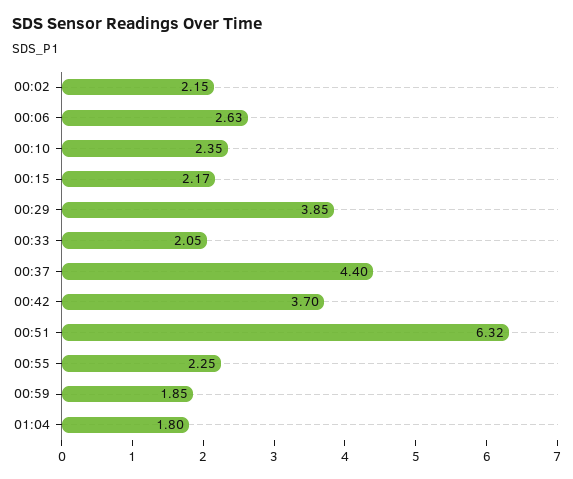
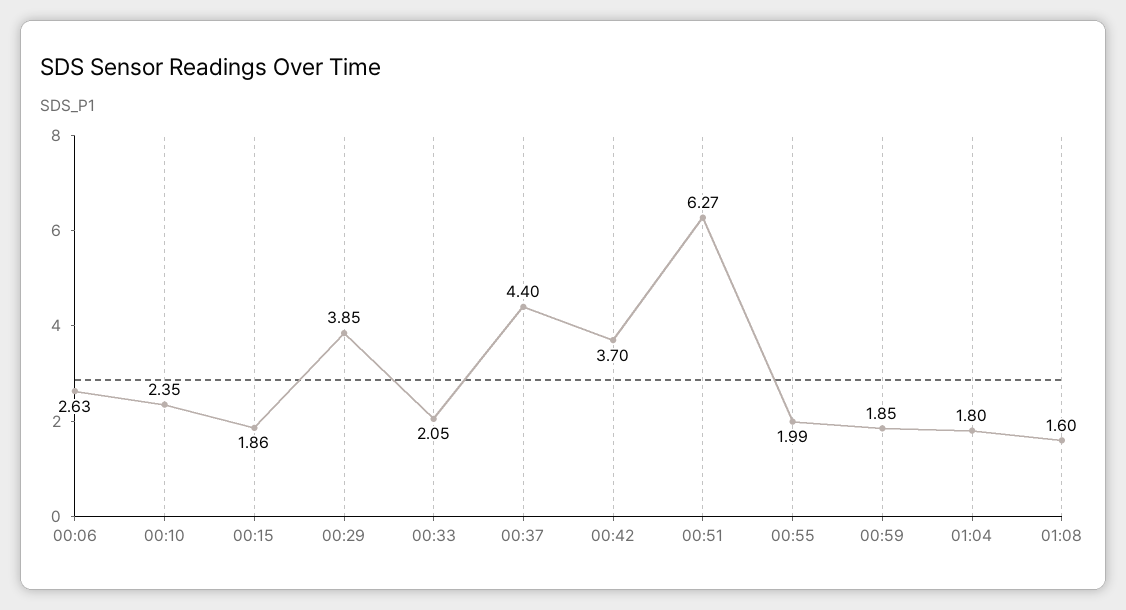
00:02: 2.15 -> none
00:15: 2.17 -> 1.86
00:51: 6.32 -> 6.27
00:55: 2.25 -> 1.99
01:08: none -> 1.6

